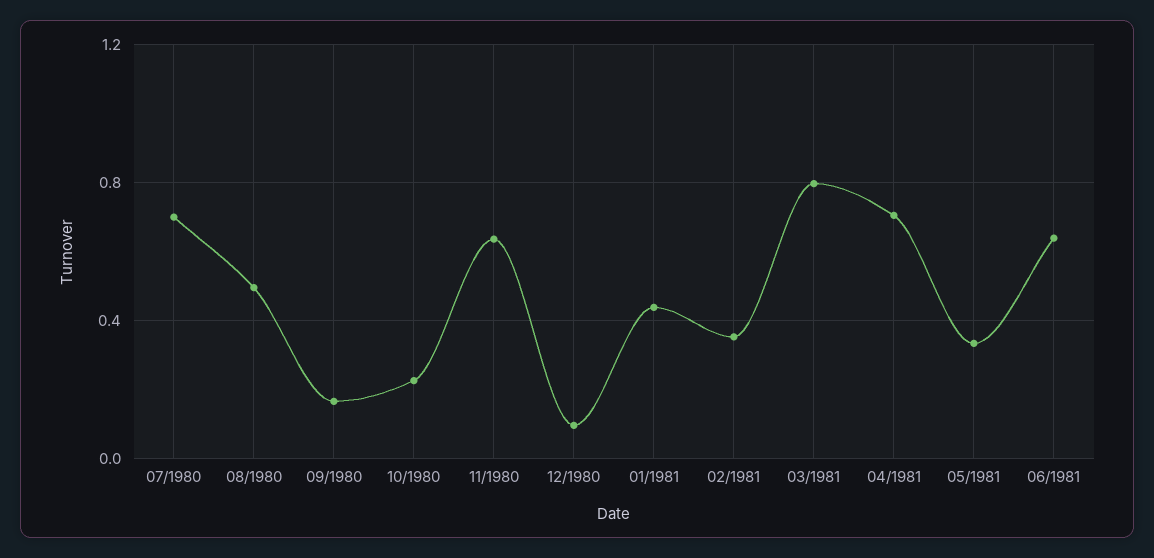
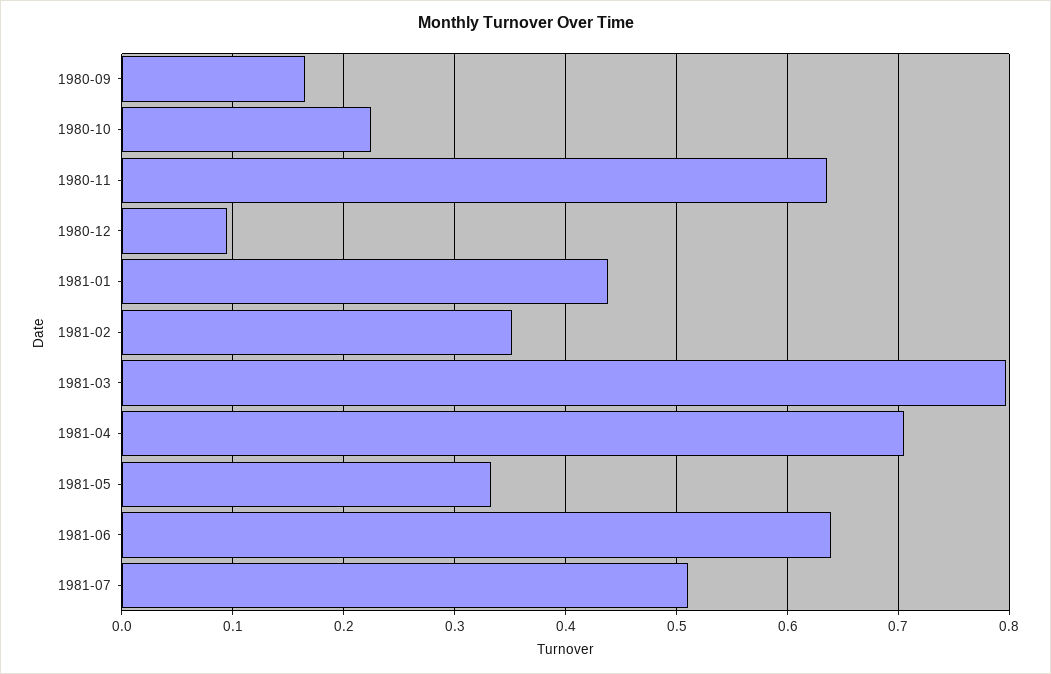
07/1980: 0.7 -> none
08/1980: 0.5 -> none
1981-07: none -> 0.51

